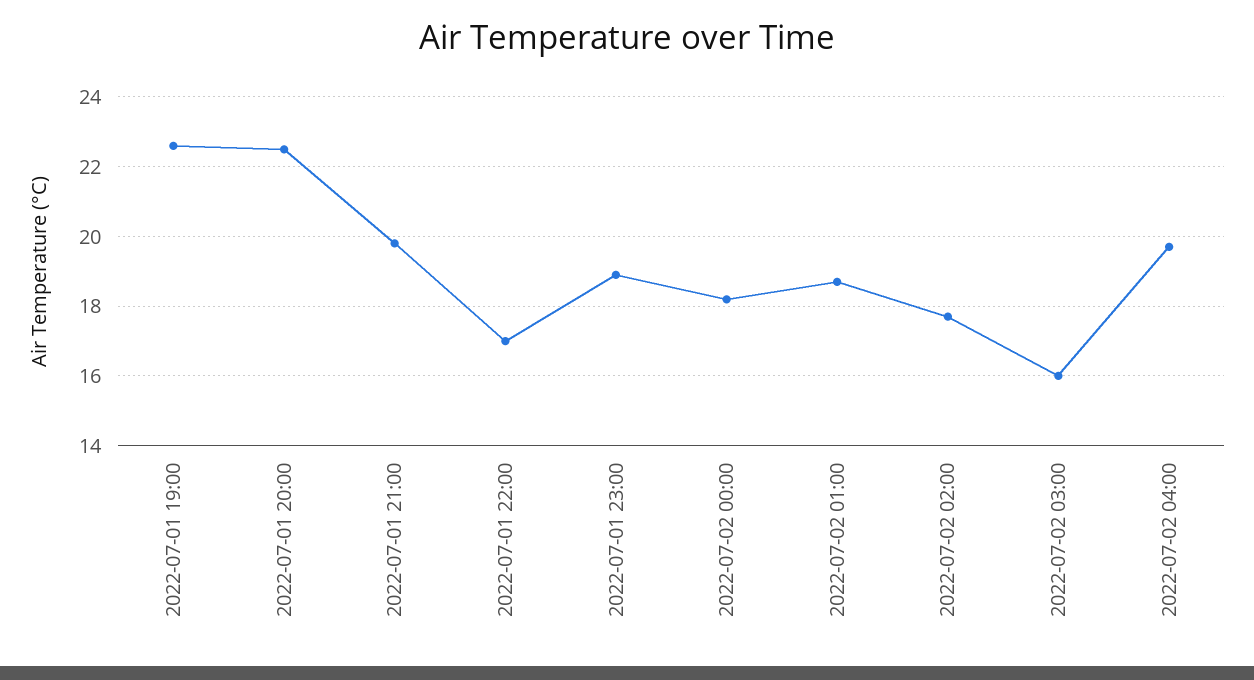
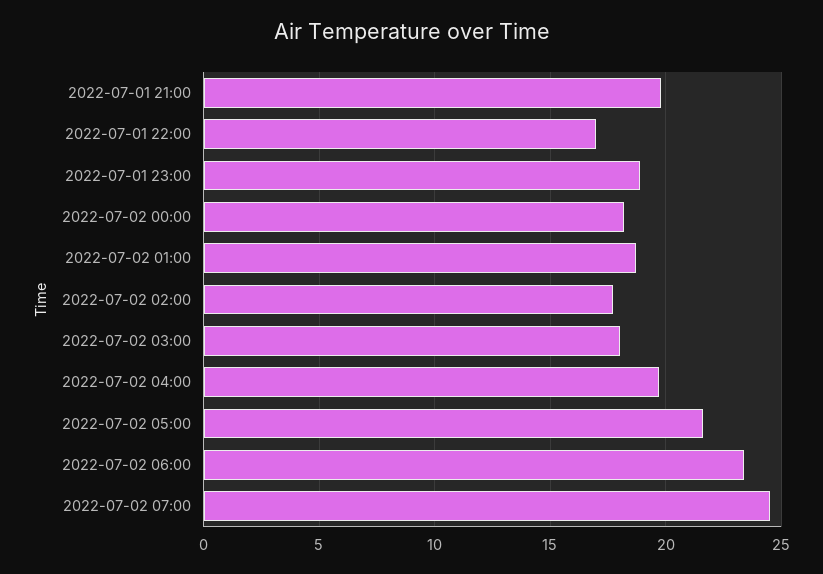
2022-07-01 19:00: 22.5 -> none
2022-07-01 20:00: 22.5 -> none
2022-07-02 03:00: 16 -> 18
2022-07-02 05:00: none -> 21.5
2022-07-02 06:00: none -> 23.5
2022-07-02 07:00: none -> 24.5

